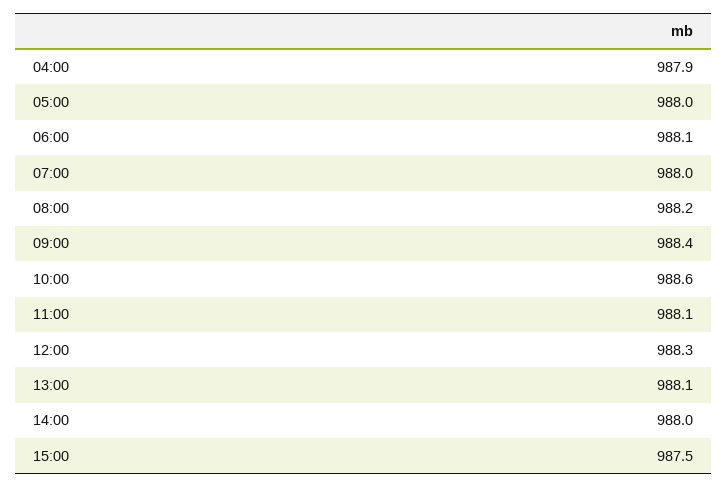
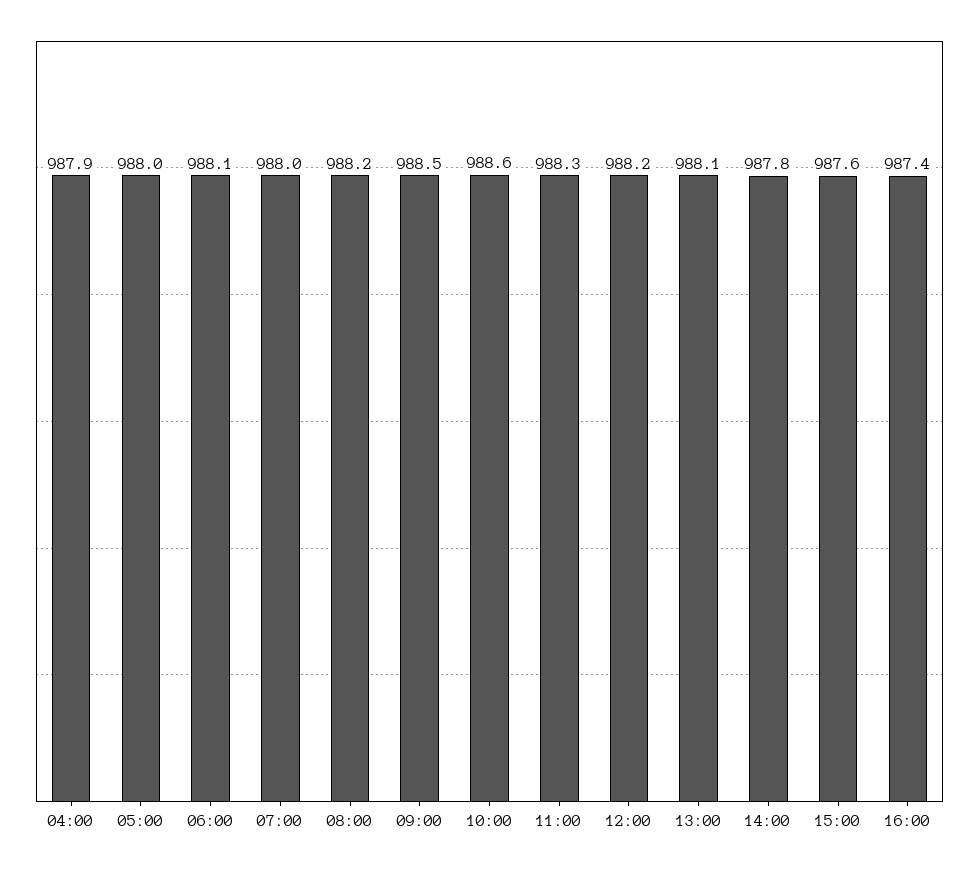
09:00: 988.4 -> 988.5
11:00: 988.1 -> 988.3
12:00: 988.3 -> 988.2
14:00: 988 -> 987.8
15:00: 987.5 -> 987.6
16:00: none -> 987.4

